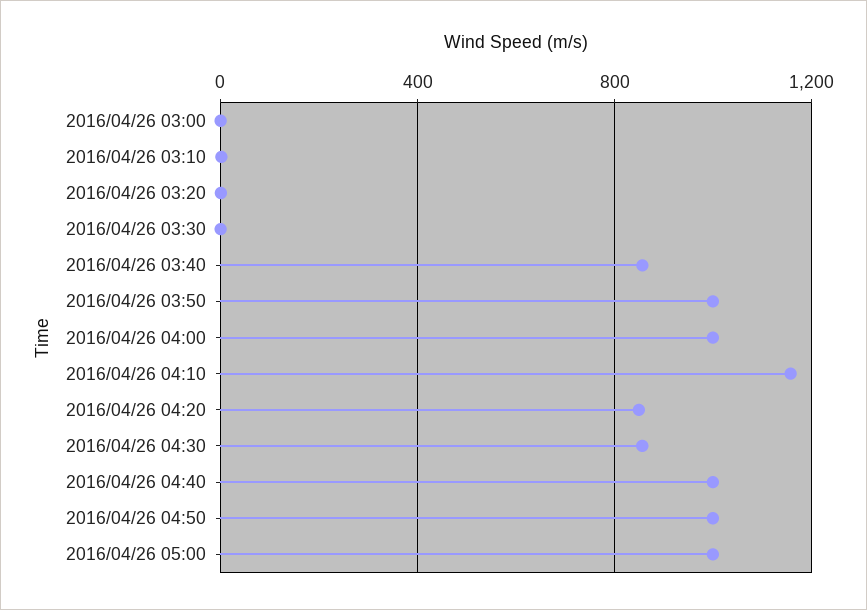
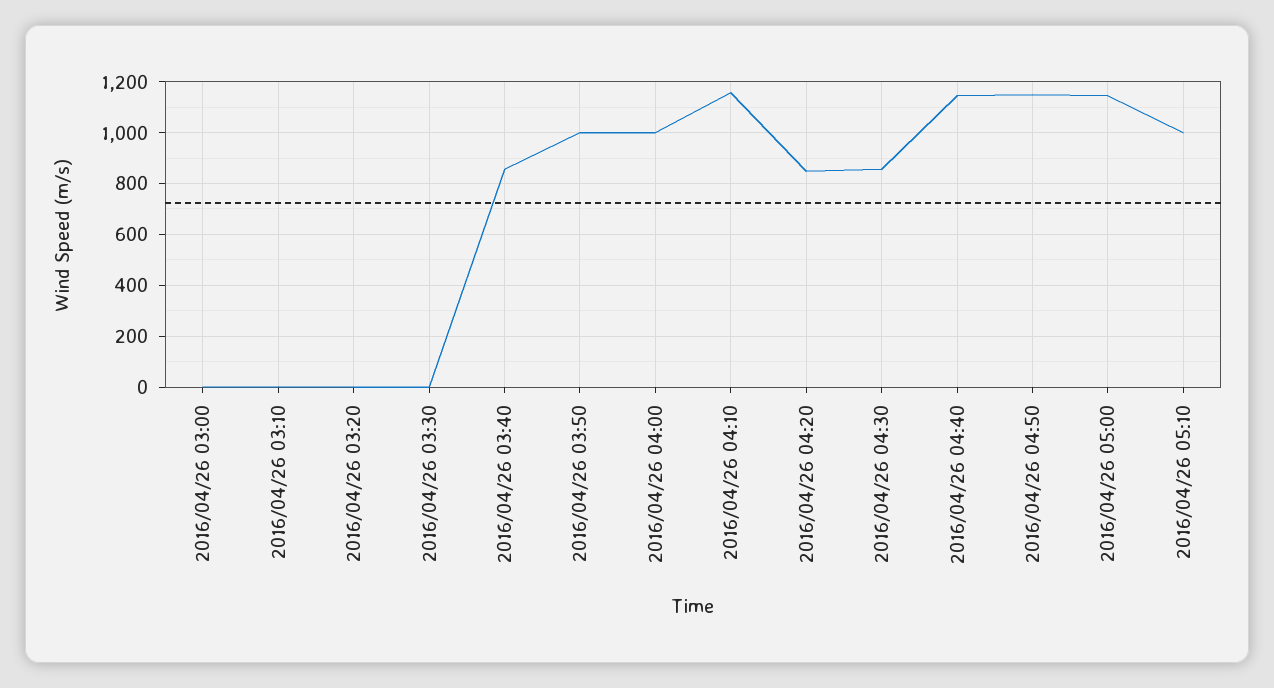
2016/04/26 04:40: 1000 -> 1150
2016/04/26 04:50: 1000 -> 1150
2016/04/26 05:00: 1000 -> 1150
2016/04/26 05:10: none -> 1000

